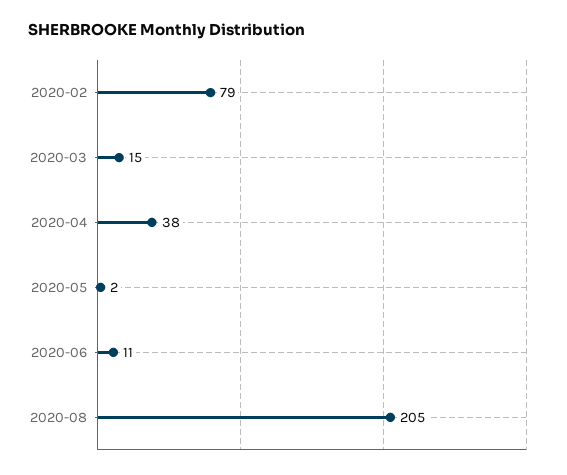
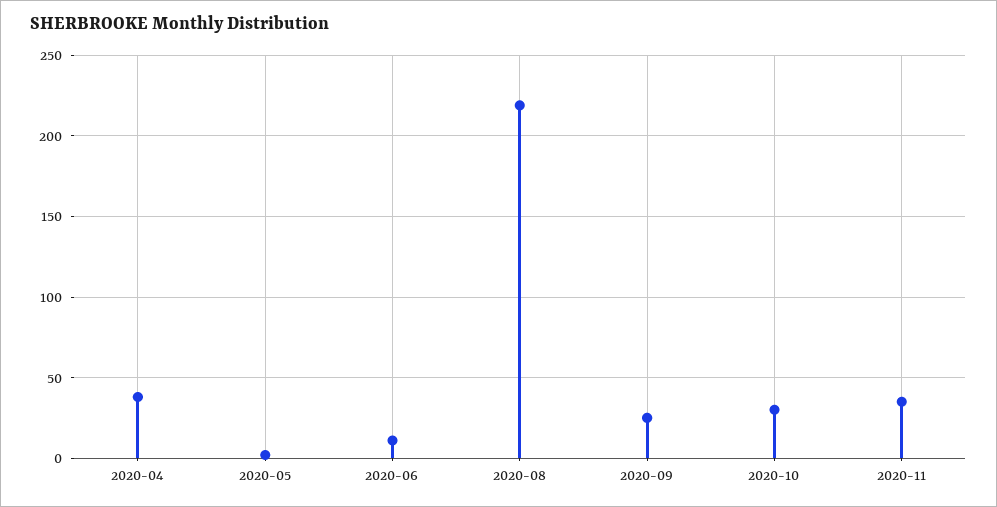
2020-02: 79 -> none
2020-03: 15 -> none
2020-08: 205 -> 220
2020-09: none -> 25
2020-10: none -> 30
2020-11: none -> 35

